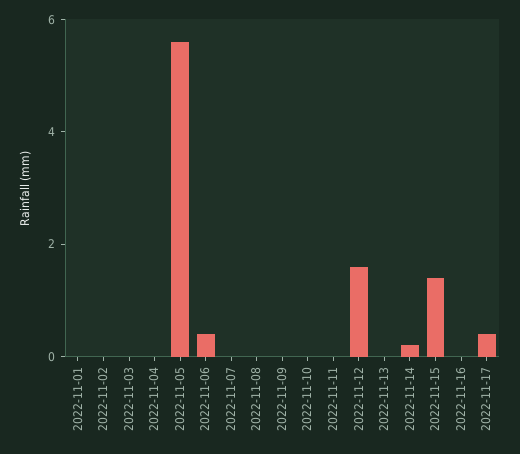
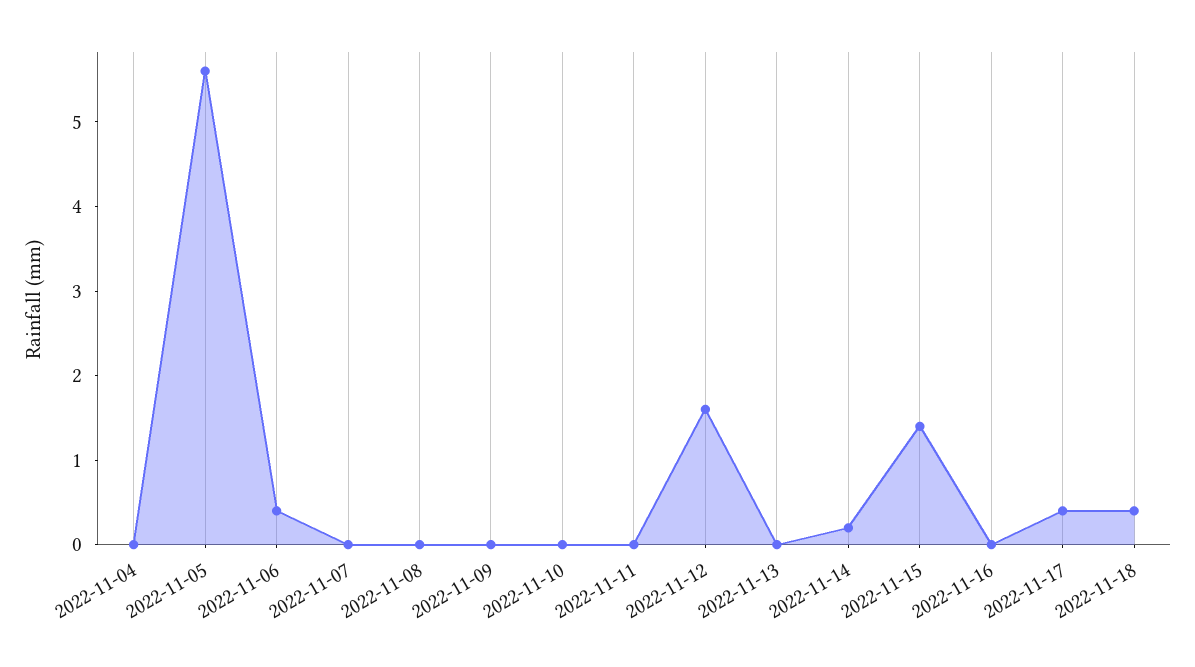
2022-11-01: 0 -> none
2022-11-02: 0 -> none
2022-11-03: 0 -> none
2022-11-18: none -> 0.4

